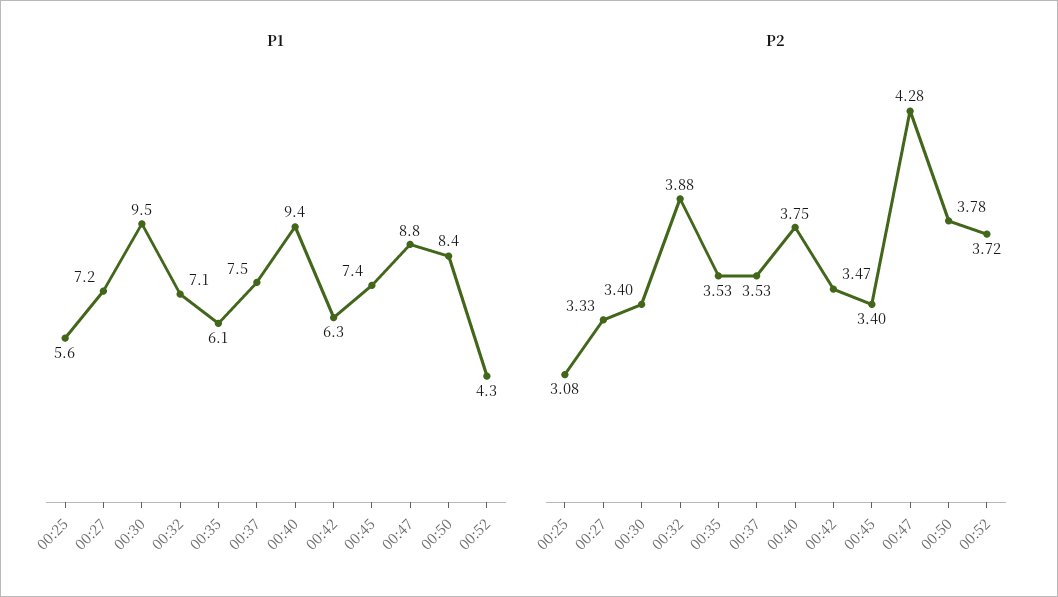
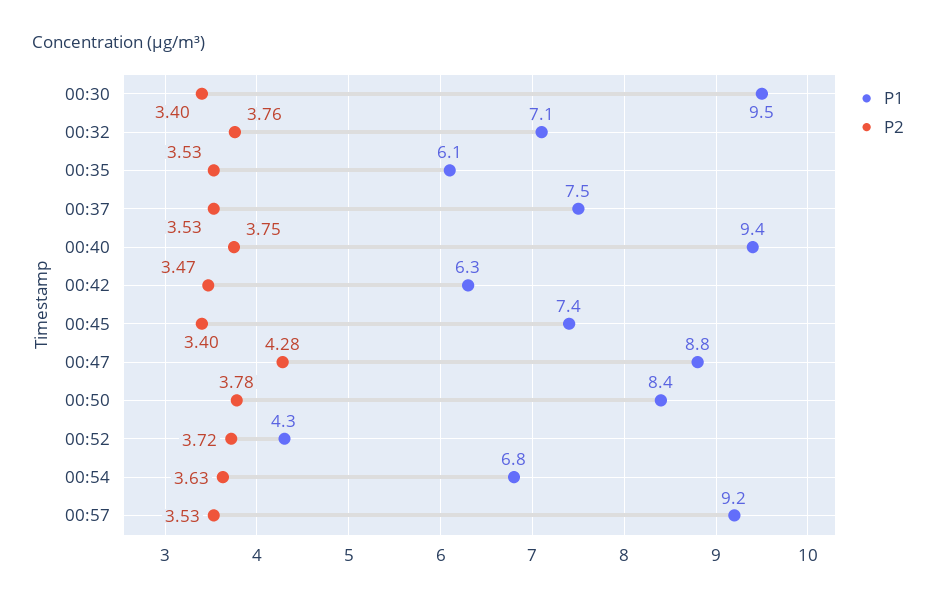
P1, 00:25: 5.6 -> none
P1, 00:27: 7.2 -> none
P2, 00:25: 3.08 -> none
P2, 00:27: 3.33 -> none
P2, 00:32: 3.88 -> 3.76
P1, 00:54: none -> 6.8
P2, 00:54: none -> 3.63
P1, 00:57: none -> 9.2
P2, 00:57: none -> 3.53

